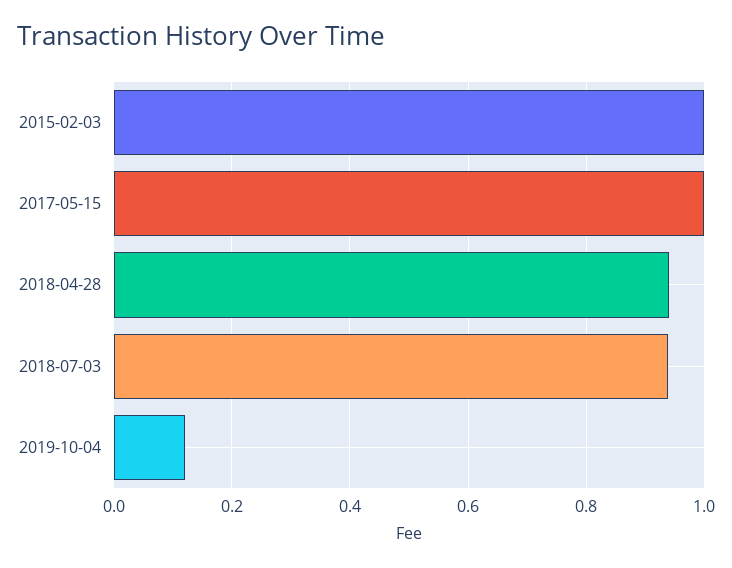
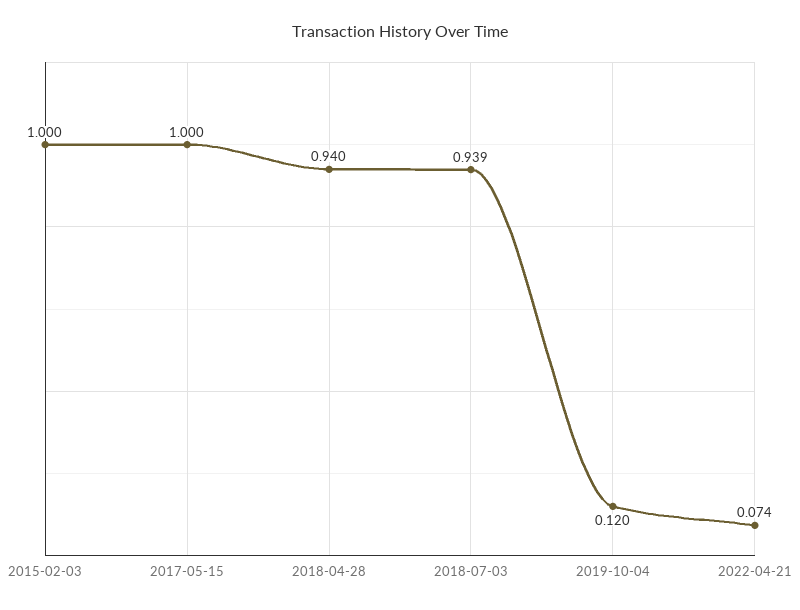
2022-04-21: none -> 0.074

